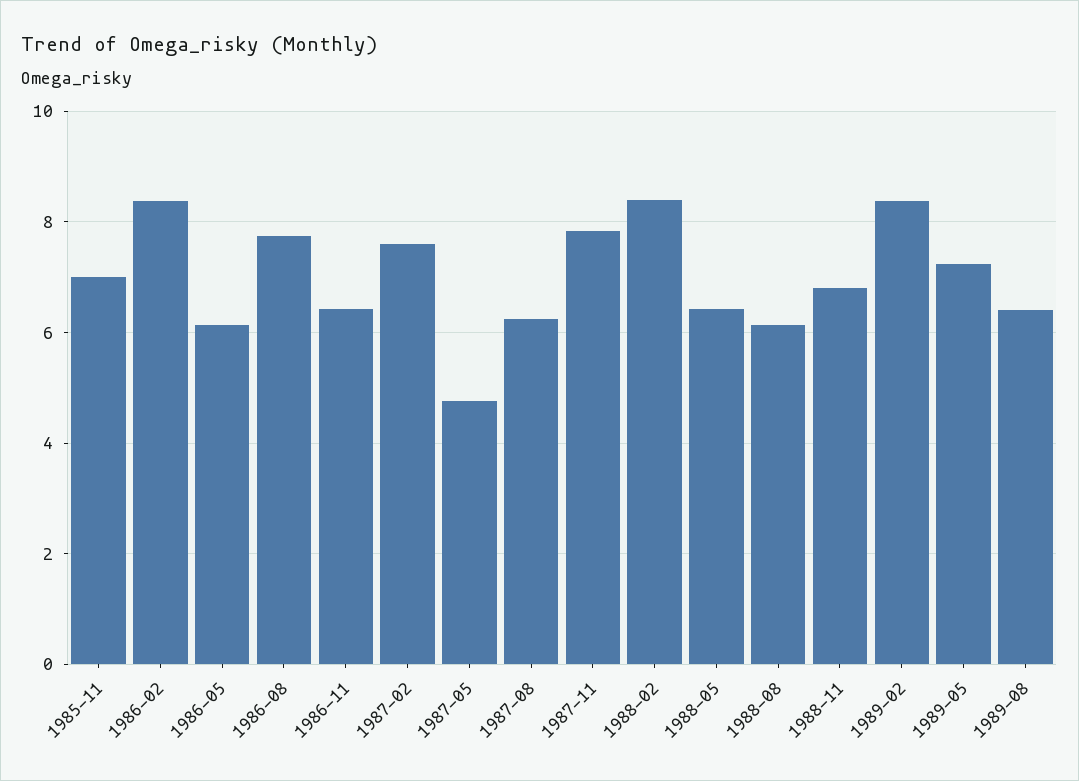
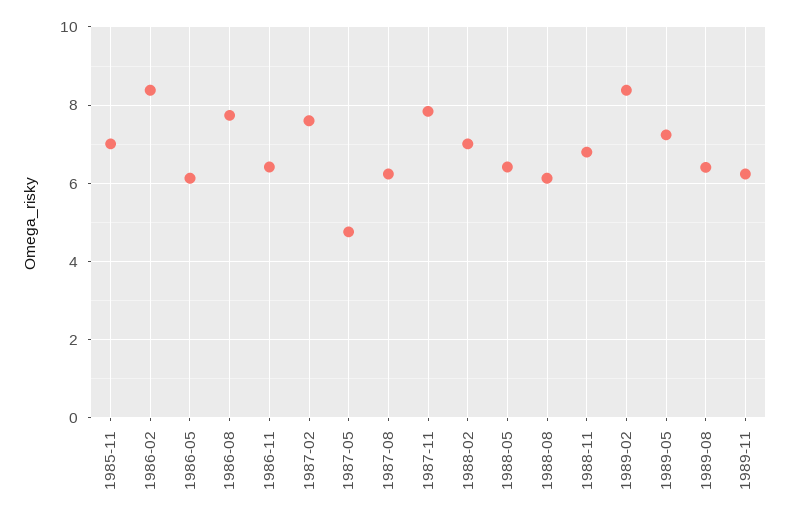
1988-02: 8.4 -> 7
1989-11: none -> 6.2

